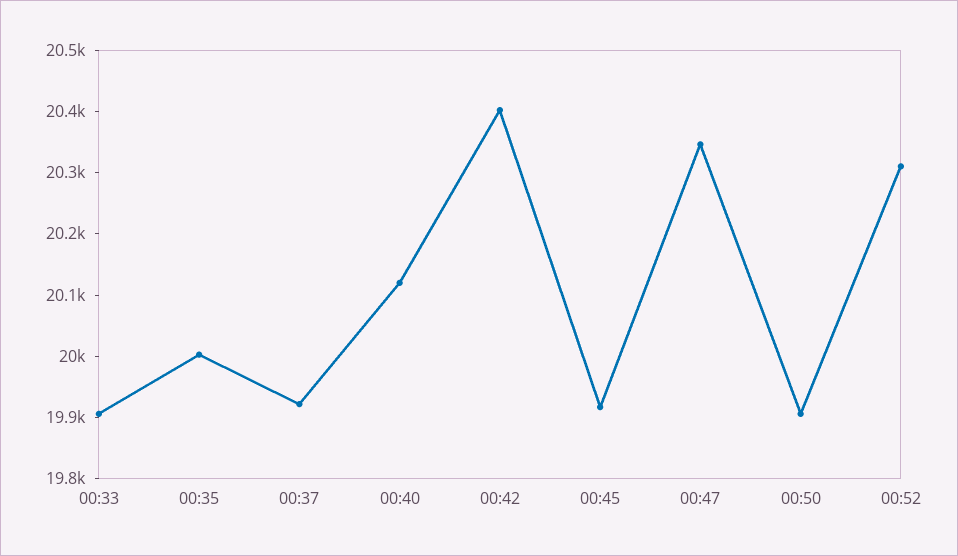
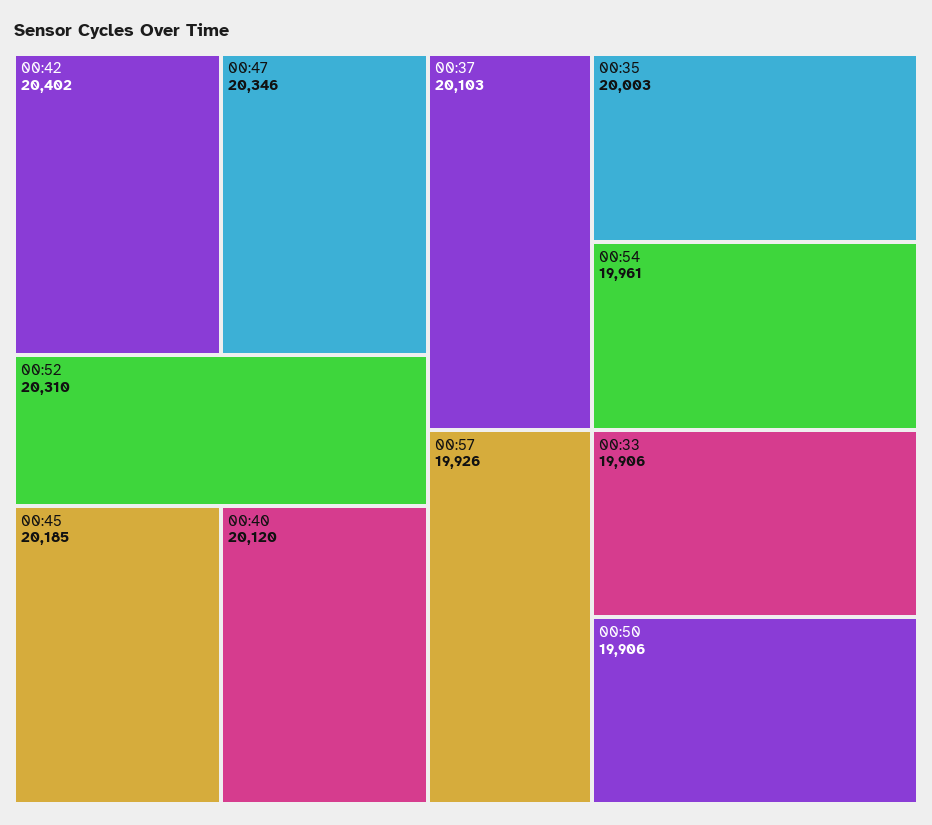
00:37: 19920 -> 20103
00:45: 19920 -> 20185
00:54: none -> 19961
00:57: none -> 19926

